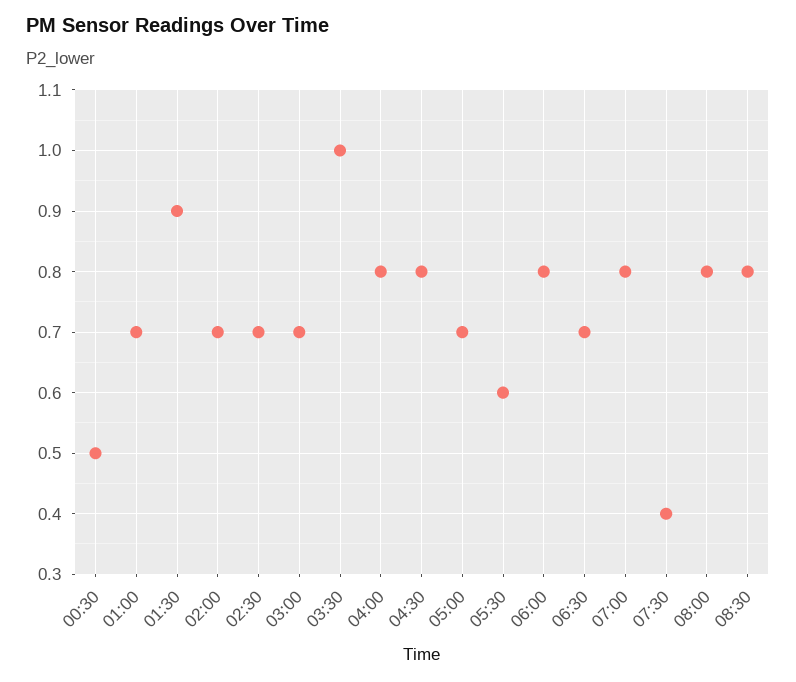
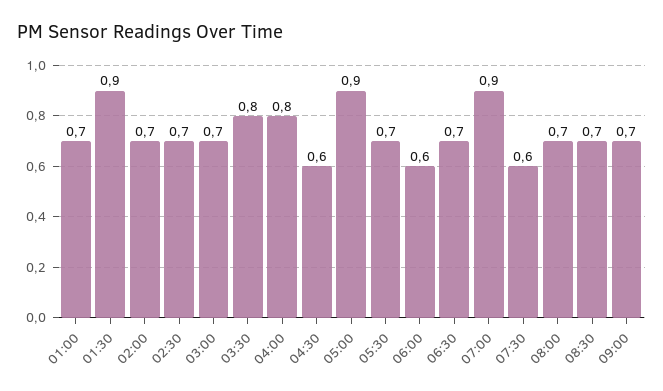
00:30: 0.5 -> none
03:30: 1 -> 0.8
04:30: 0.8 -> 0.6
05:00: 0.7 -> 0.9
05:30: 0.6 -> 0.7
06:00: 0.8 -> 0.6
07:00: 0.8 -> 0.9
07:30: 0.4 -> 0.6
08:00: 0.8 -> 0.7
08:30: 0.8 -> 0.7
09:00: none -> 0.7

